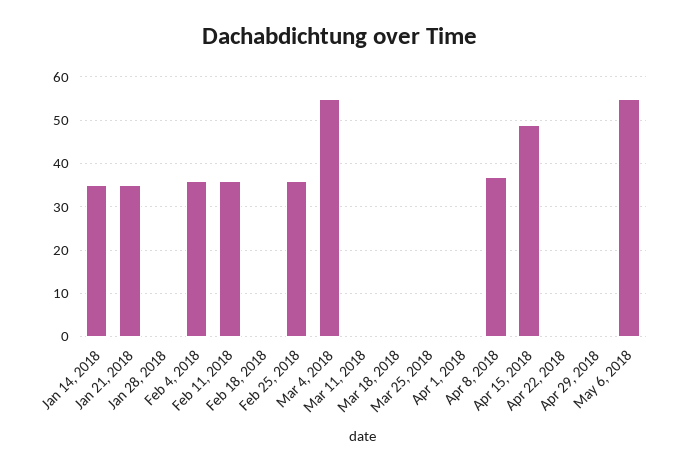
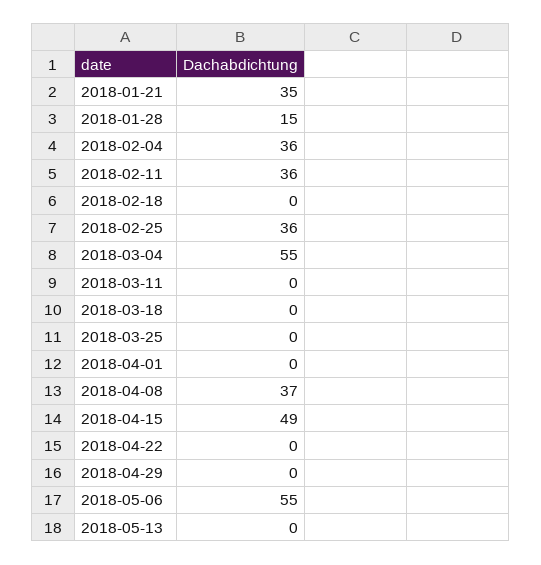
Jan 14, 2018: 35 -> none
Jan 28, 2018: 0 -> 15
2018-05-13: none -> 0

